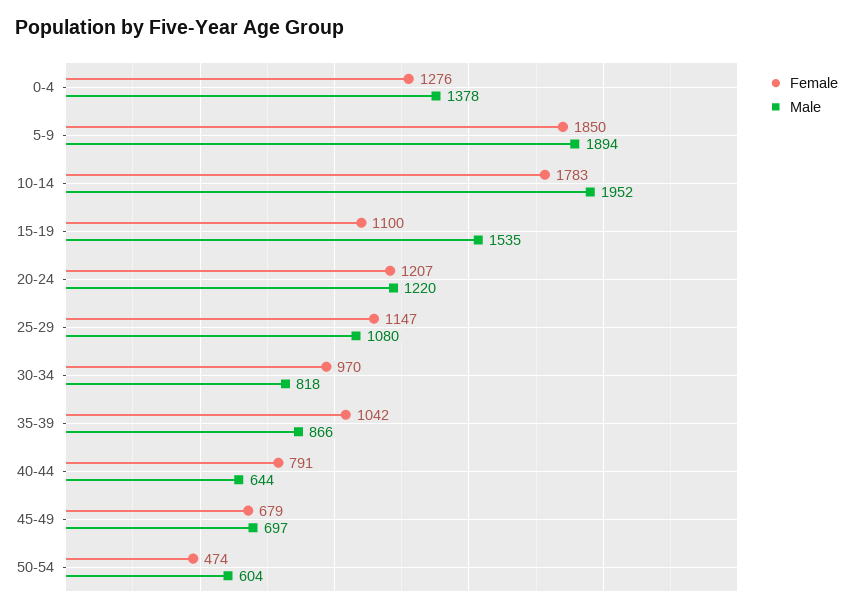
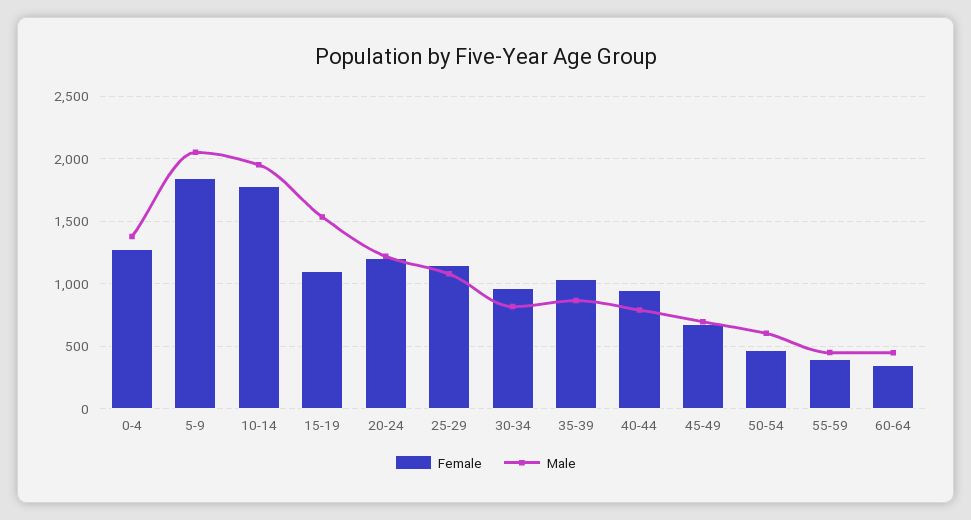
Male, 5-9: 1894 -> 2050
Female, 40-44: 791 -> 950
Male, 40-44: 644 -> 800
Female, 55-59: none -> 400
Male, 55-59: none -> 450
Female, 60-64: none -> 350
Male, 60-64: none -> 450

